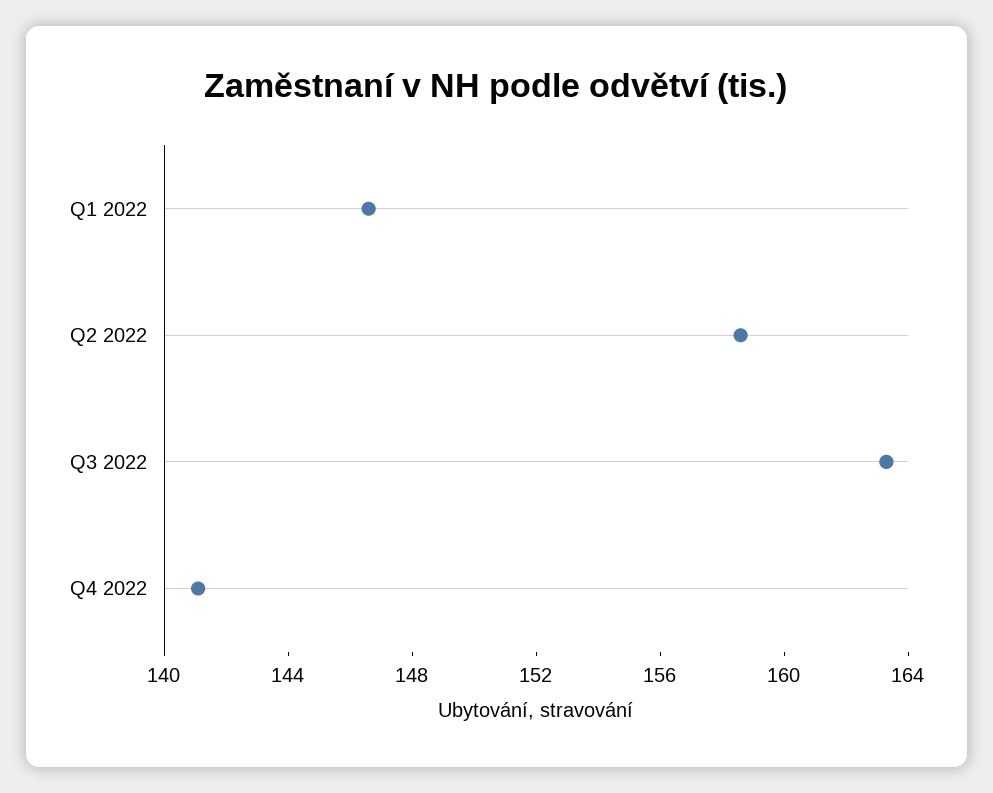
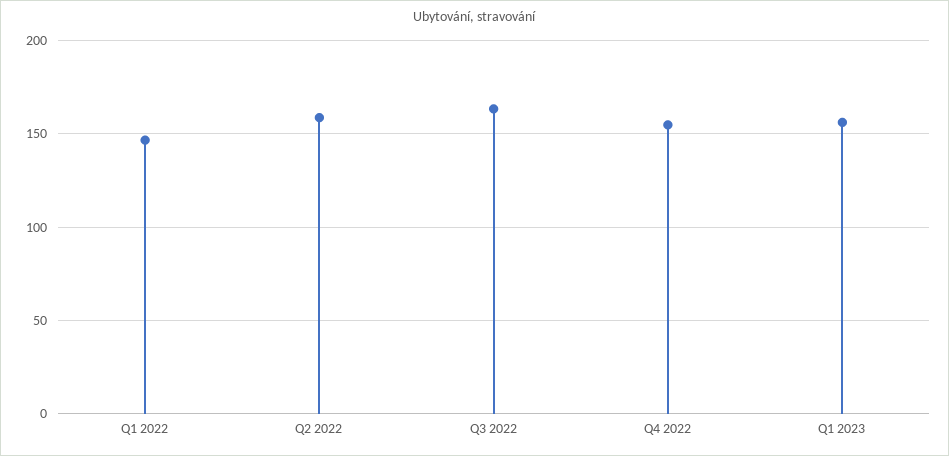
Q4 2022: 141 -> 155
Q1 2023: none -> 155

